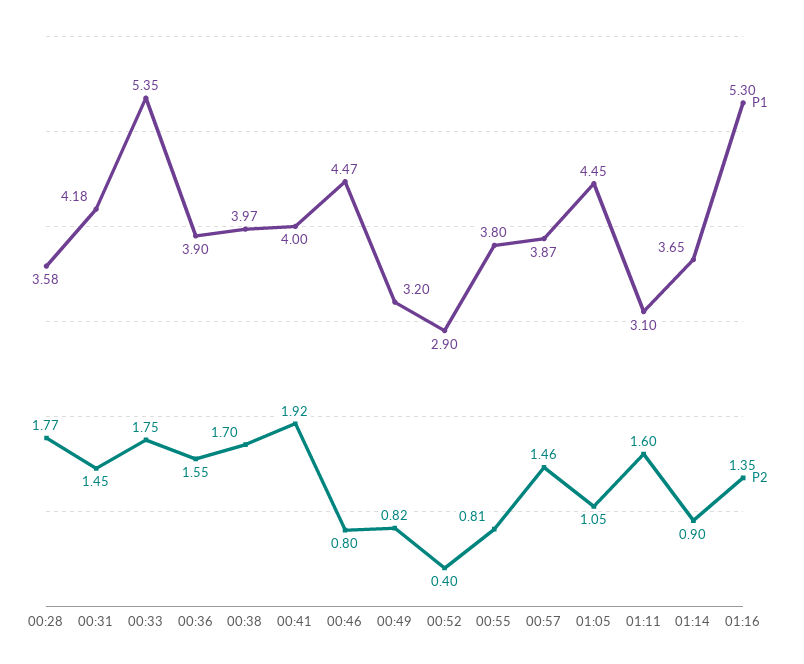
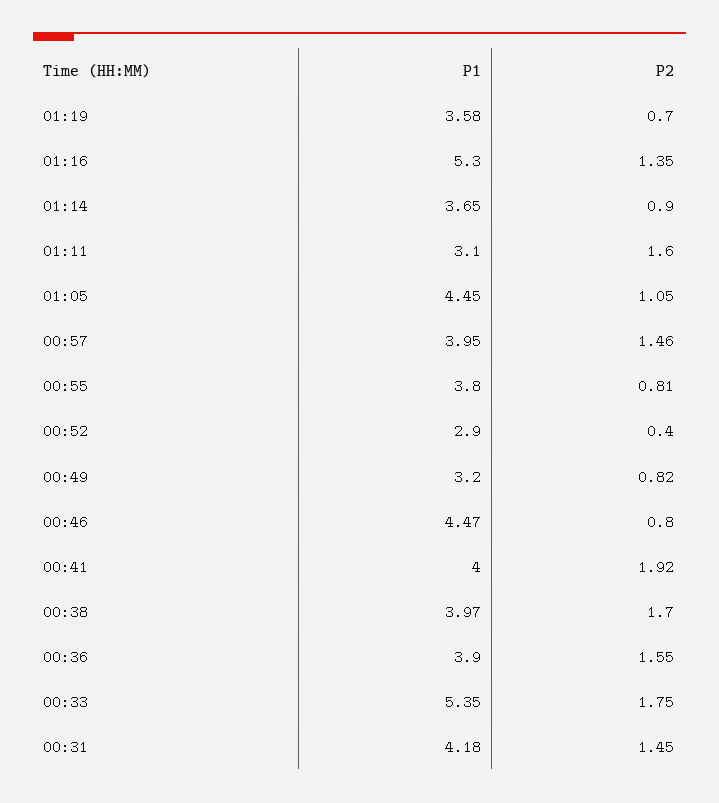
P1, 00:28: 3.58 -> none
P2, 00:28: 1.77 -> none
P1, 00:57: 3.87 -> 3.95
P1, 01:19: none -> 3.58
P2, 01:19: none -> 0.7

